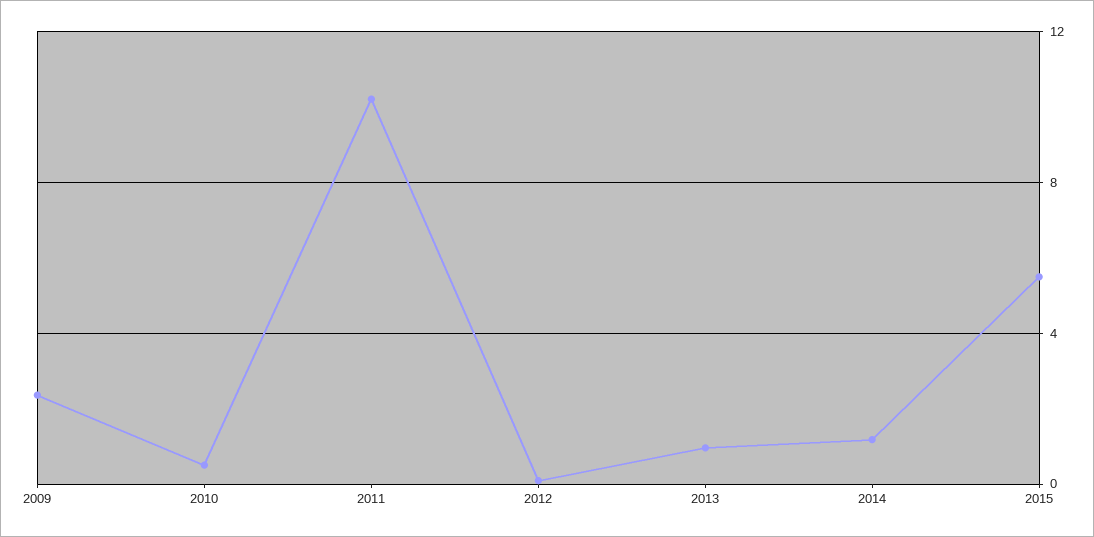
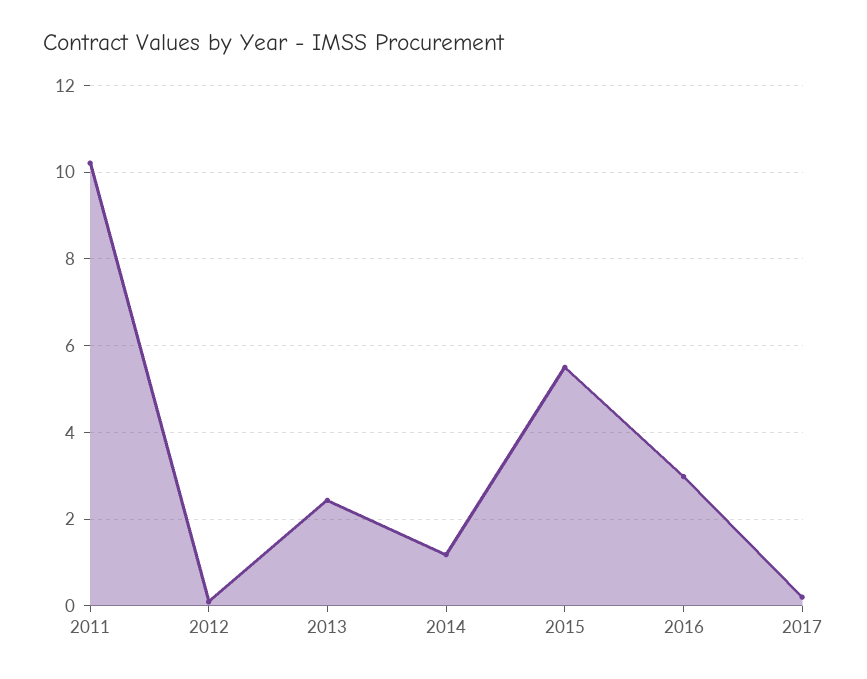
2009: 2.5 -> none
2010: 0.5 -> none
2013: 1 -> 2.4
2016: none -> 3
2017: none -> 0.2

